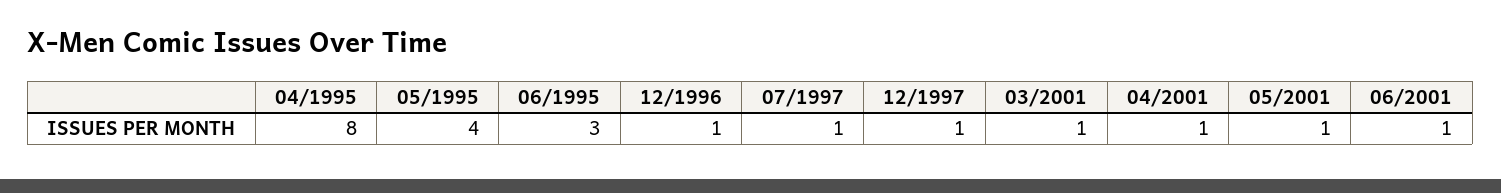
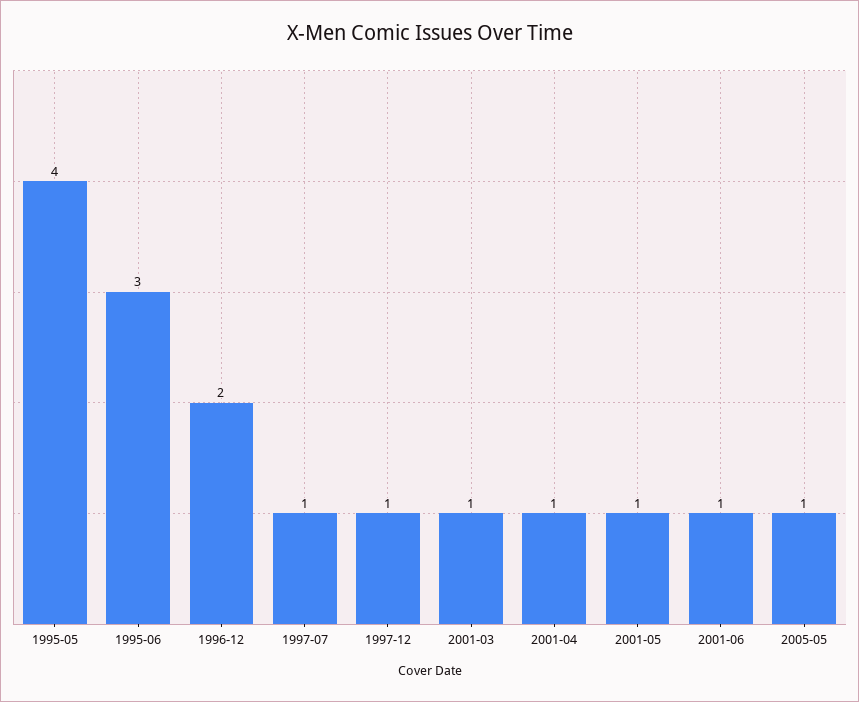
04/1995: 8 -> none
12/1996: 1 -> 2
2005-05: none -> 1

